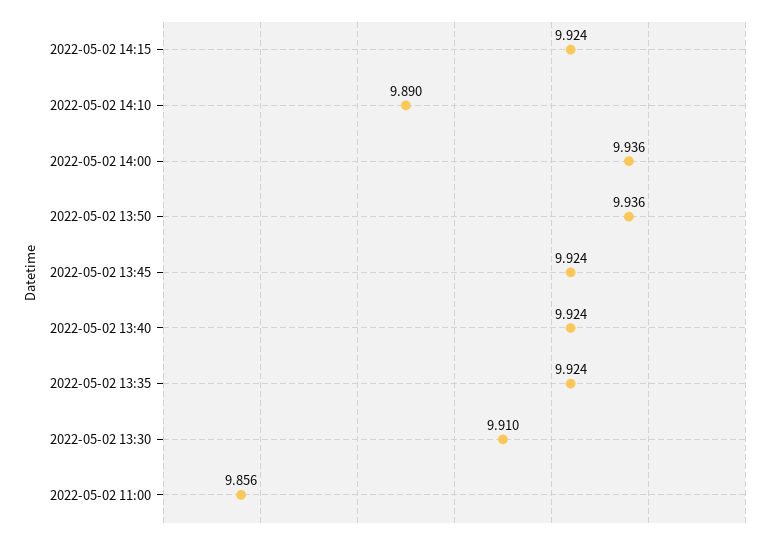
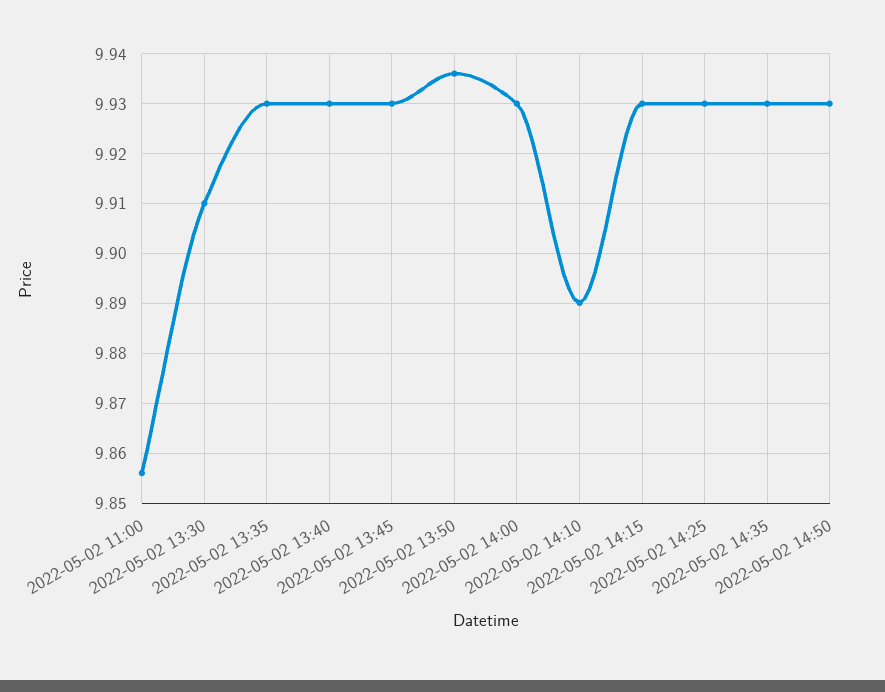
2022-05-02 14:15: 9.924 -> 9.93
2022-05-02 14:00: 9.936 -> 9.93
2022-05-02 13:45: 9.924 -> 9.93
2022-05-02 13:40: 9.924 -> 9.93
2022-05-02 13:35: 9.924 -> 9.93
2022-05-02 14:25: none -> 9.93
2022-05-02 14:35: none -> 9.93
2022-05-02 14:50: none -> 9.93

